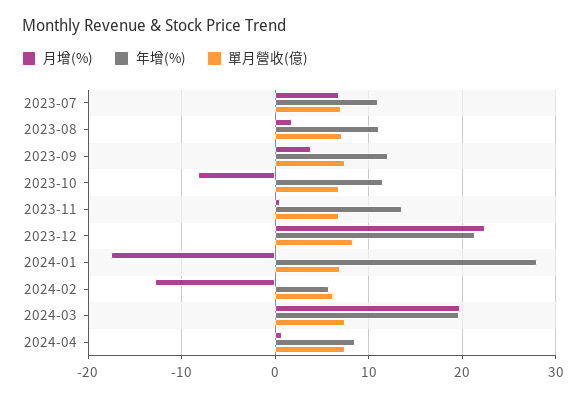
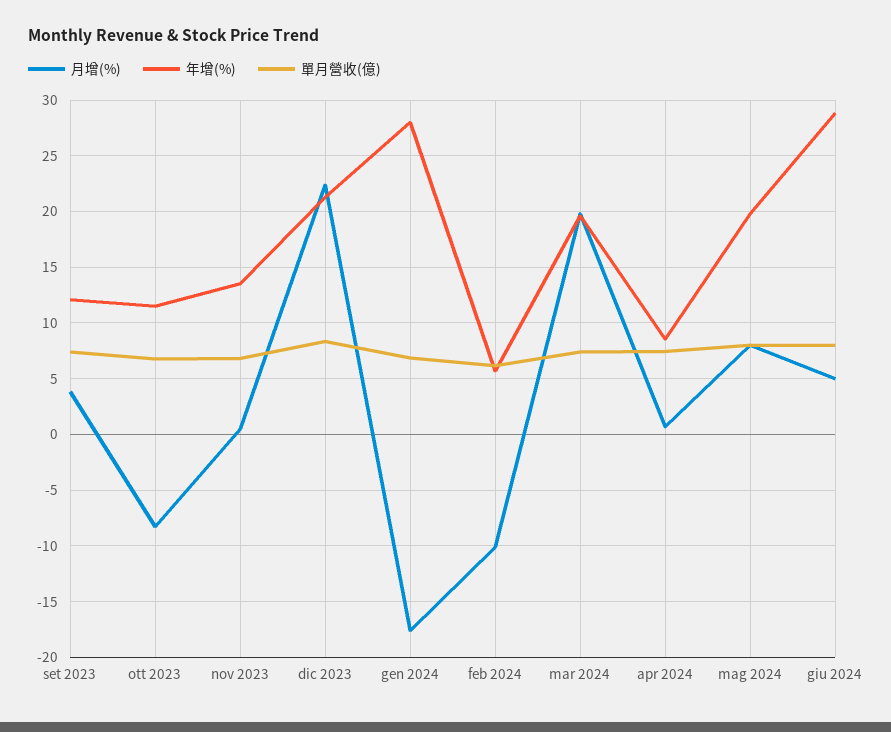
月增(%), 2023-07: 7 -> none
年增(%), 2023-07: 11 -> none
單月營收(億), 2023-07: 7 -> none
月增(%), 2023-08: 2 -> none
年增(%), 2023-08: 11 -> none
單月營收(億), 2023-08: 7 -> none
月增(%), 2024-02: -13 -> -10
月增(%), mag 2024: none -> 8
年增(%), mag 2024: none -> 20
單月營收(億), mag 2024: none -> 8
月增(%), giu 2024: none -> 5
年增(%), giu 2024: none -> 29
單月營收(億), giu 2024: none -> 8

